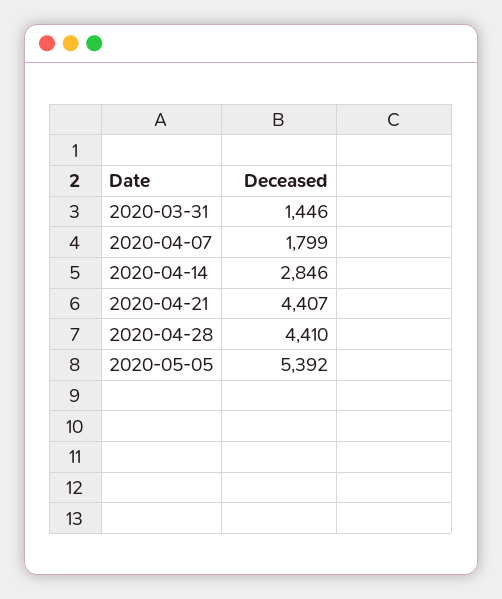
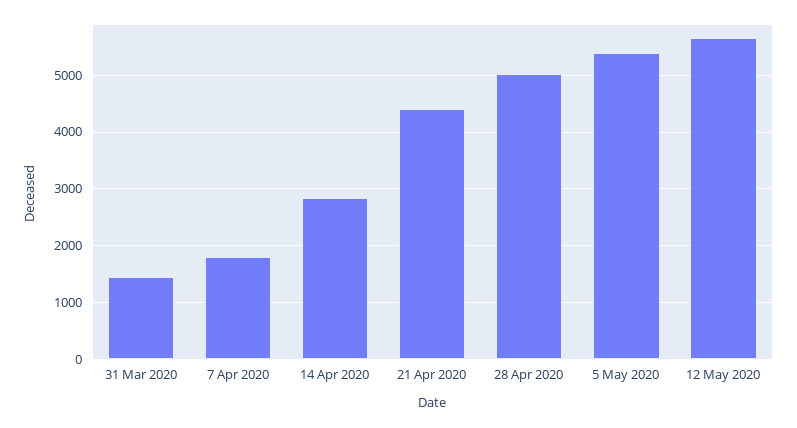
2020-04-28: 4410 -> 5000
12 May 2020: none -> 5600

